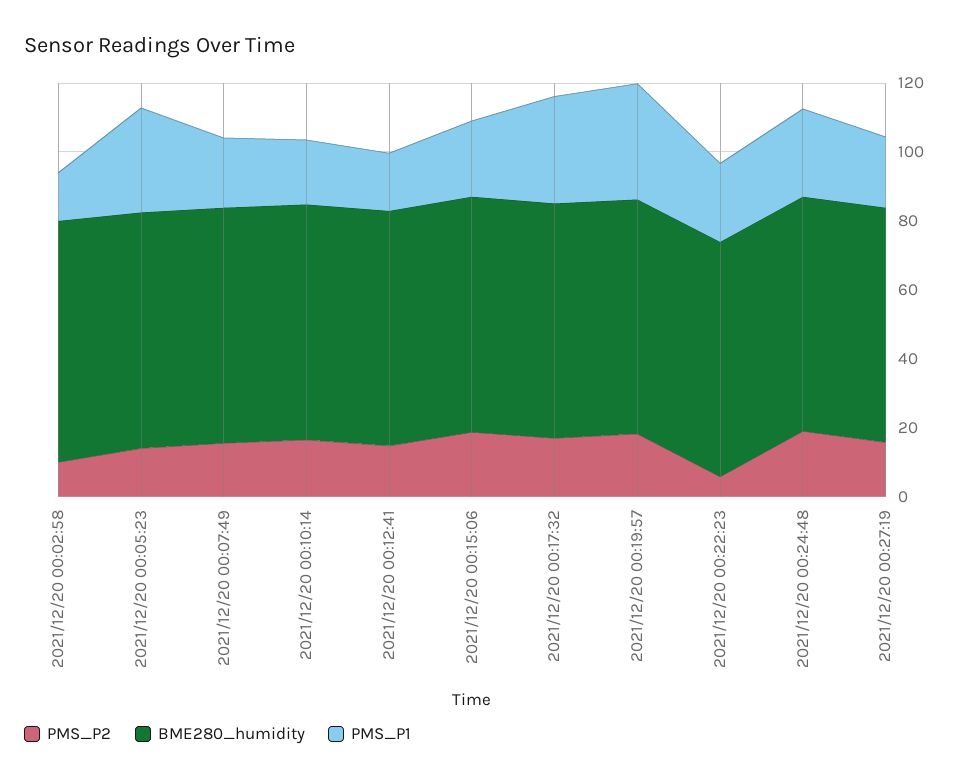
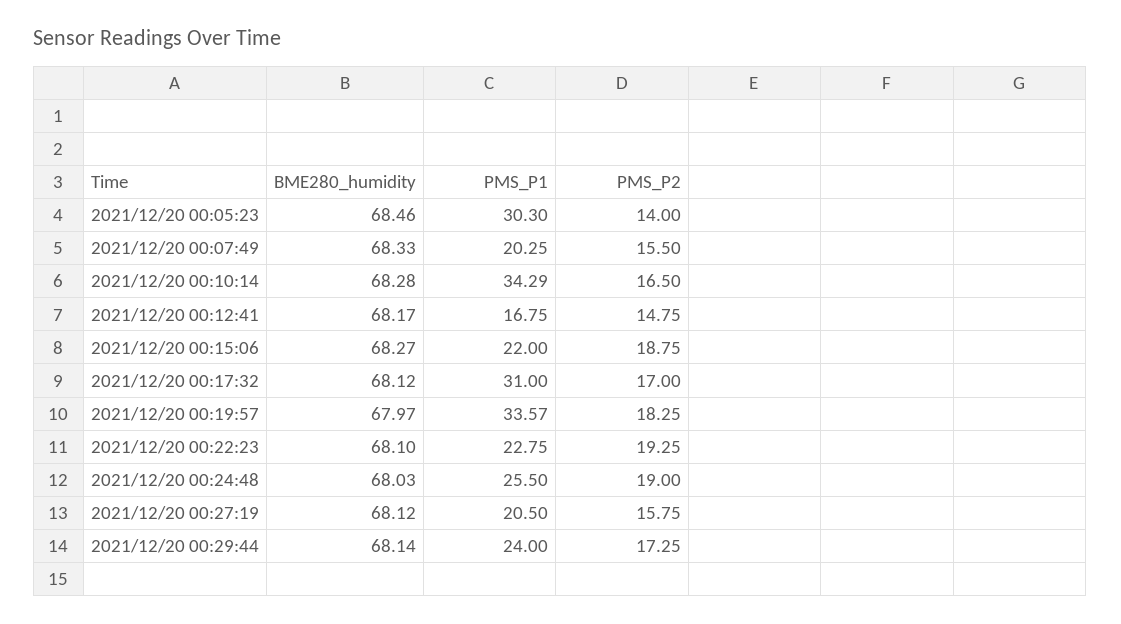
PMS_P2, 2021/12/20 00:02:58: 10 -> none
BME280_humidity, 2021/12/20 00:02:58: 70 -> none
PMS_P1, 2021/12/20 00:02:58: 15 -> none
PMS_P1, 2021/12/20 00:10:14: 20 -> 34.29
PMS_P2, 2021/12/20 00:22:23: 5 -> 19.25
BME280_humidity, 2021/12/20 00:29:44: none -> 68.14
PMS_P1, 2021/12/20 00:29:44: none -> 24
PMS_P2, 2021/12/20 00:29:44: none -> 17.25

